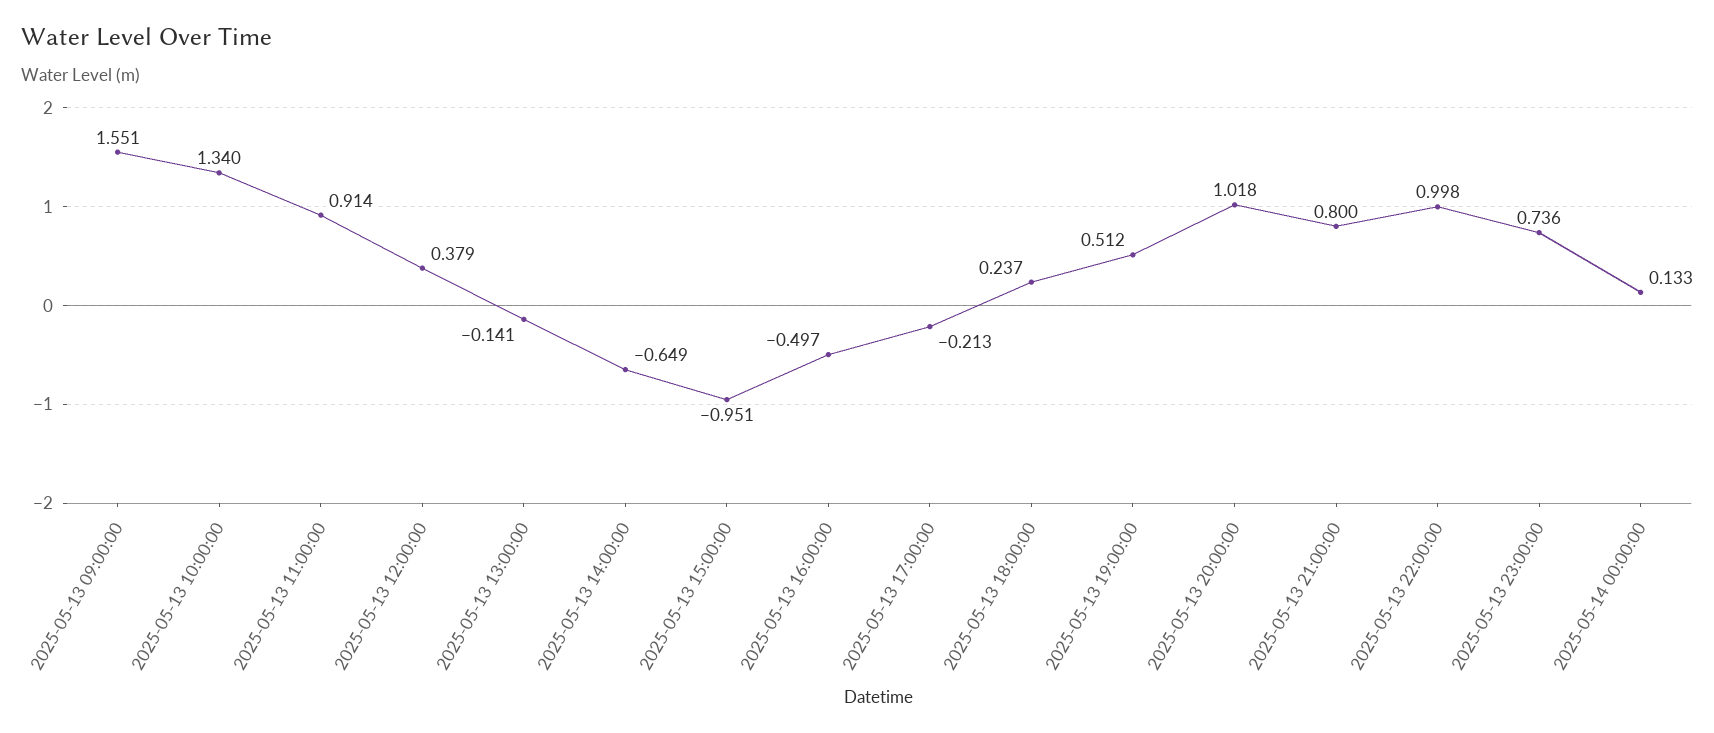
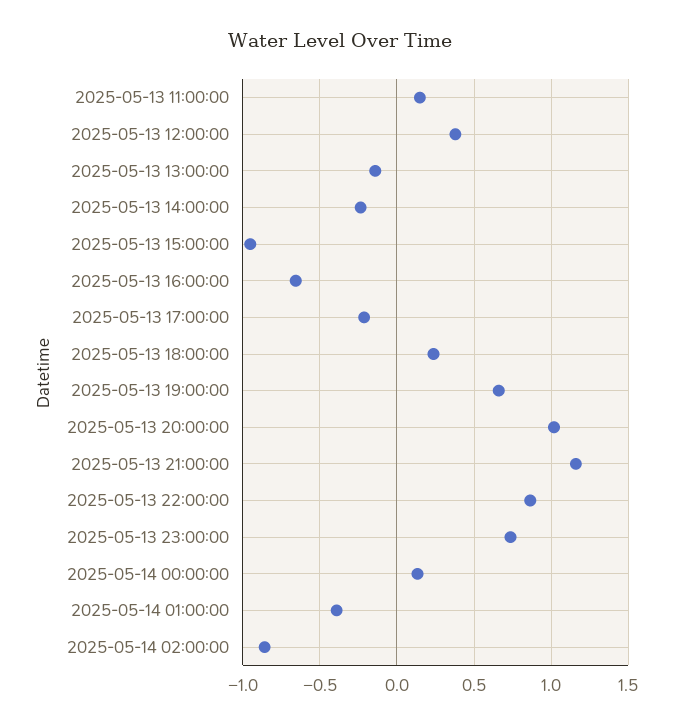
2025-05-13 09:00:00: 1.551 -> none
2025-05-13 10:00:00: 1.34 -> none
2025-05-13 11:00:00: 0.914 -> 0.15
2025-05-13 14:00:00: -0.649 -> -0.25
2025-05-13 16:00:00: -0.497 -> -0.65
2025-05-13 19:00:00: 0.512 -> 0.65
2025-05-13 21:00:00: 0.8 -> 1.15
2025-05-13 22:00:00: 0.998 -> 0.85
2025-05-14 01:00:00: none -> -0.4
2025-05-14 02:00:00: none -> -0.85

